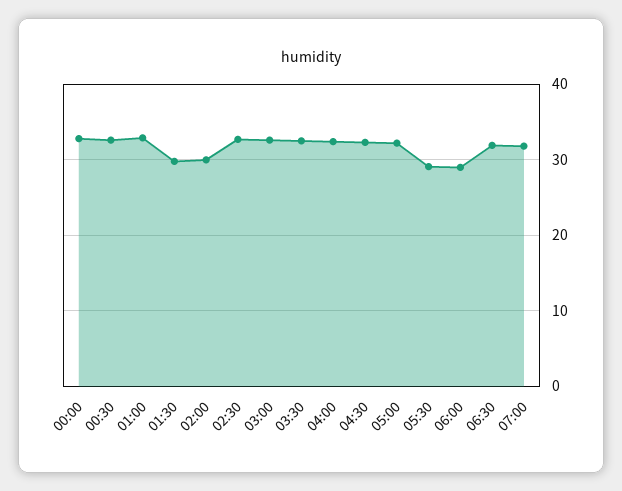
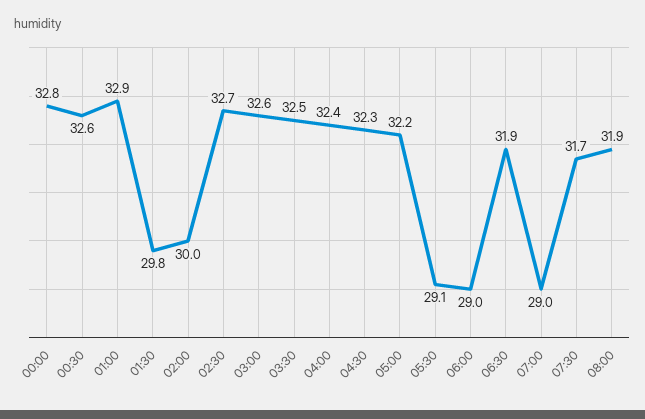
07:00: 32 -> 29
07:30: none -> 31.7
08:00: none -> 31.9

